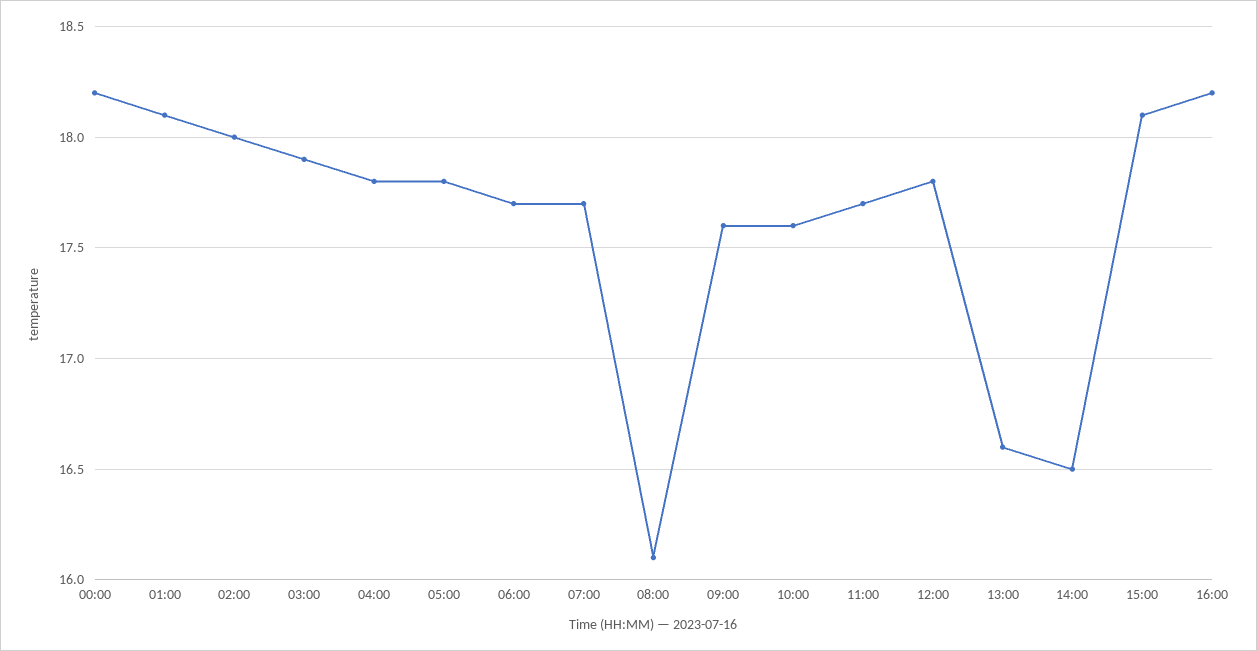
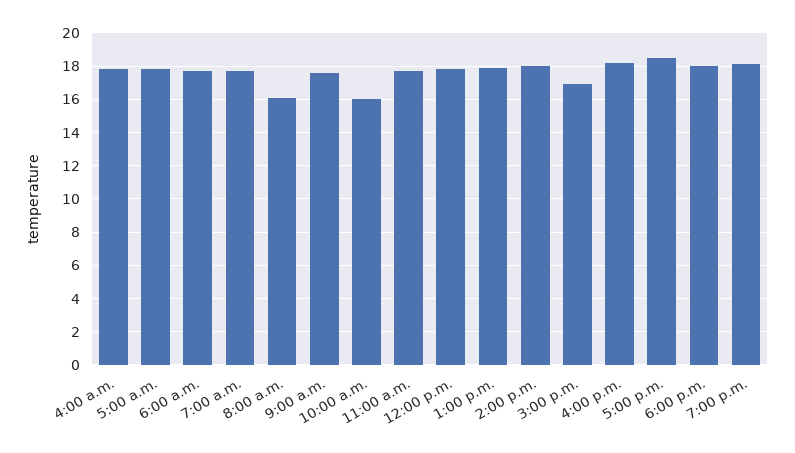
00:00: 18.2 -> none
01:00: 18.1 -> none
02:00: 18 -> none
03:00: 17.9 -> none
10:00: 17.6 -> 16
13:00: 16.6 -> 18
14:00: 16.5 -> 18
15:00: 18.1 -> 17
5:00 p.m.: none -> 18.5
6:00 p.m.: none -> 18
7:00 p.m.: none -> 18

